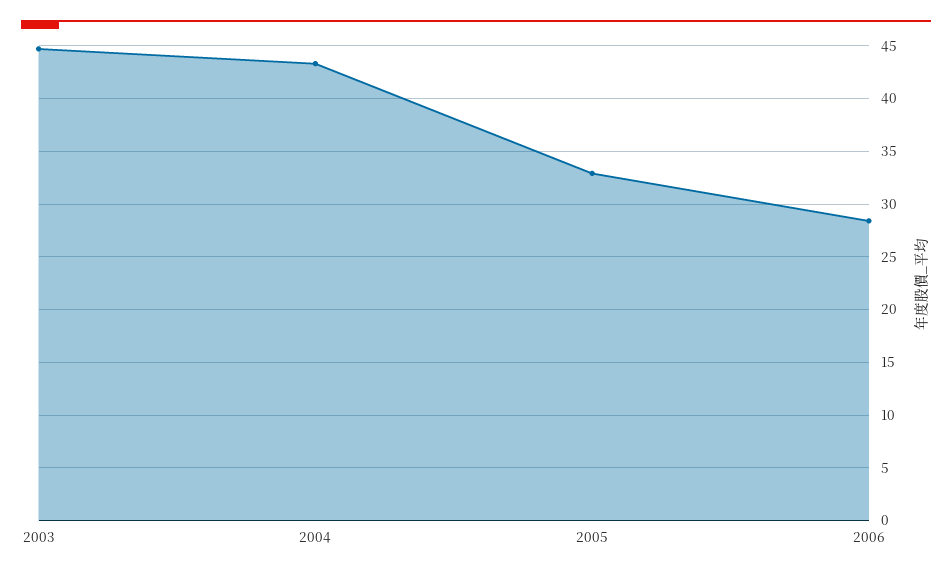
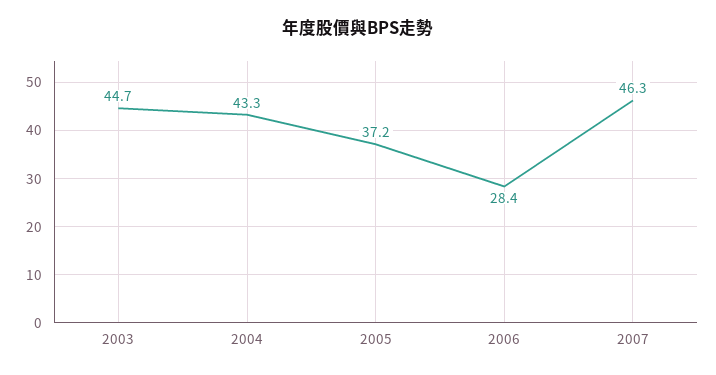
2005: 33 -> 37.2
2007: none -> 46.3

